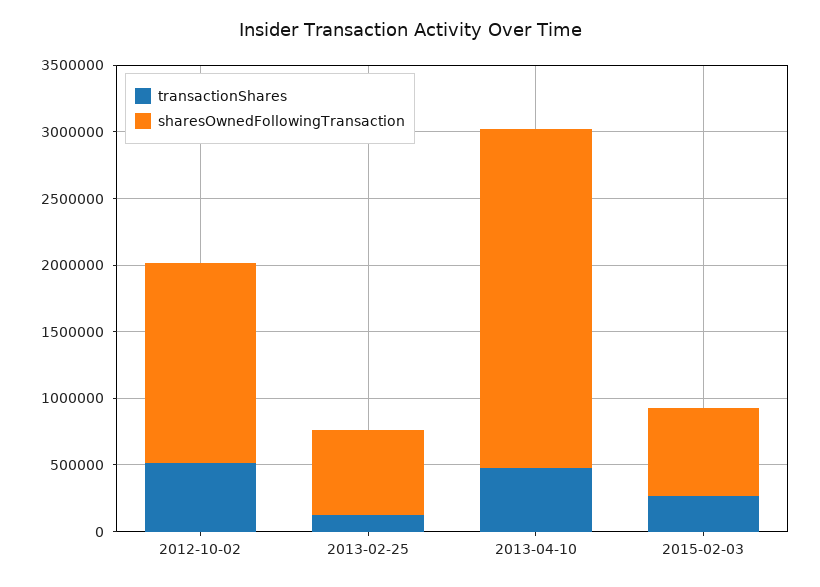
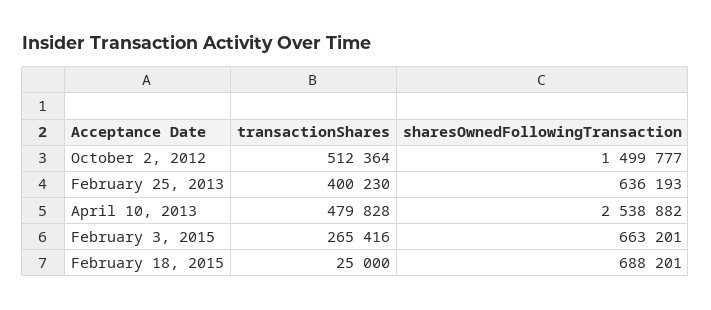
transactionShares, 2013-02-25: 100000 -> 400230
transactionShares, February 18, 2015: none -> 25000
sharesOwnedFollowingTransaction, February 18, 2015: none -> 688201

